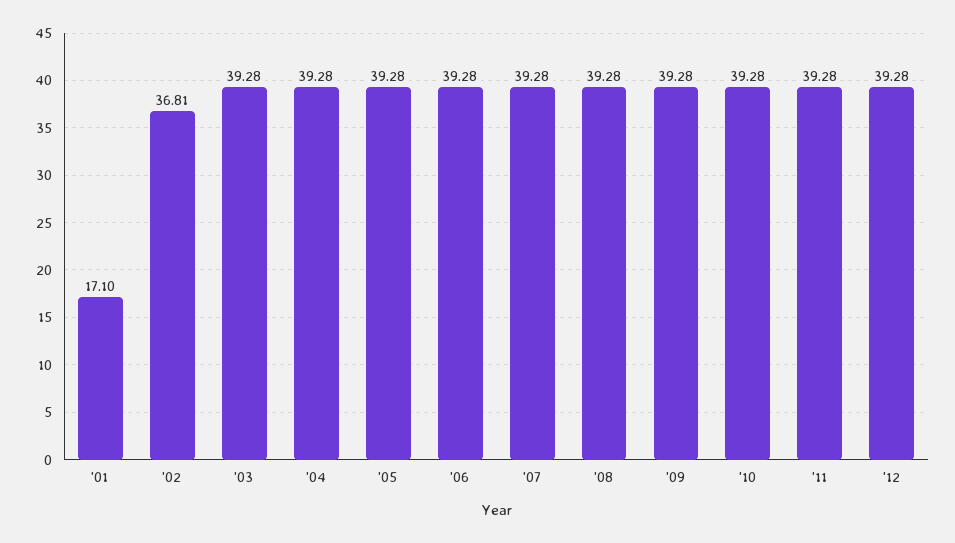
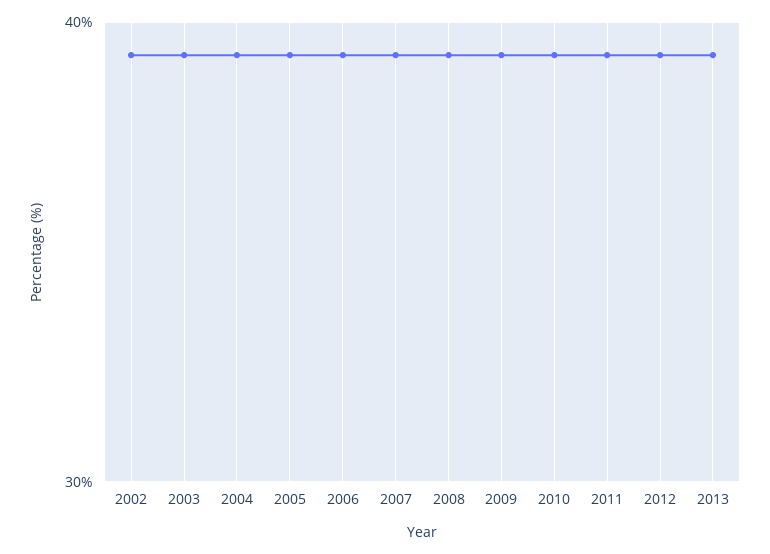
'01: 17.1 -> none
'02: 36.81 -> 39
2013: none -> 39

